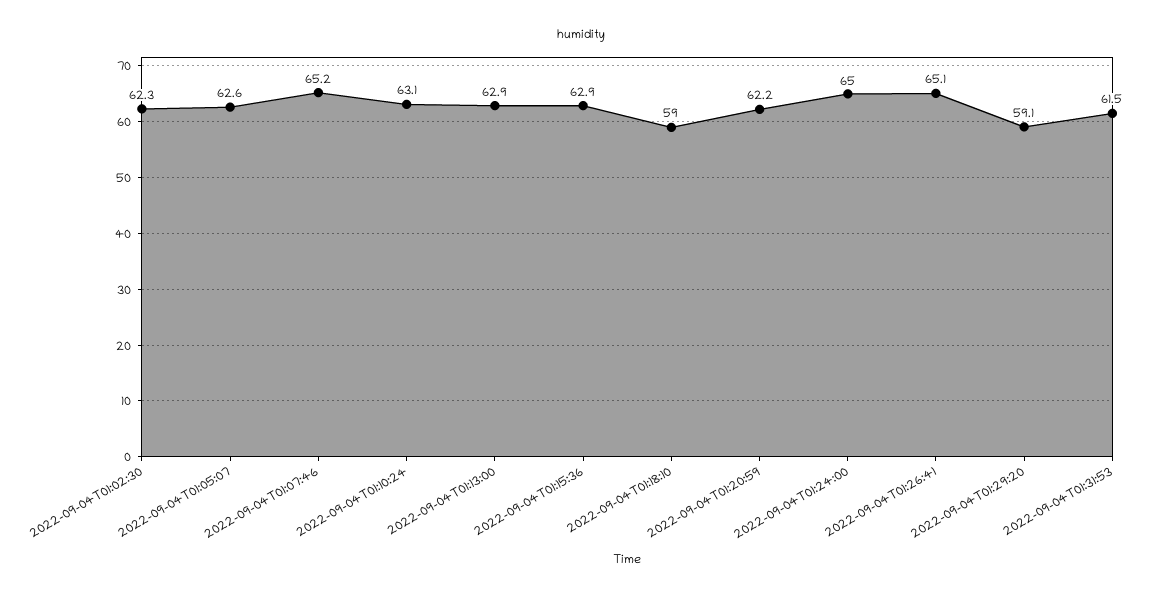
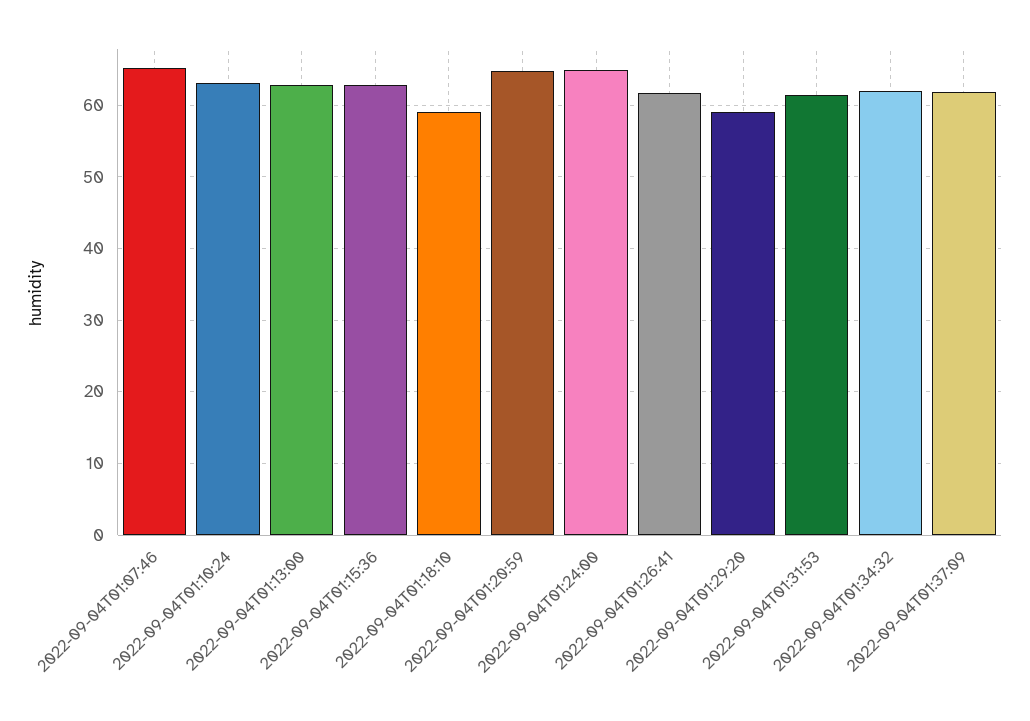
2022-09-04T01:02:30: 62.3 -> none
2022-09-04T01:05:07: 62.6 -> none
2022-09-04T01:20:59: 62.2 -> 65
2022-09-04T01:26:41: 65.1 -> 62
2022-09-04T01:34:32: none -> 62
2022-09-04T01:37:09: none -> 62

